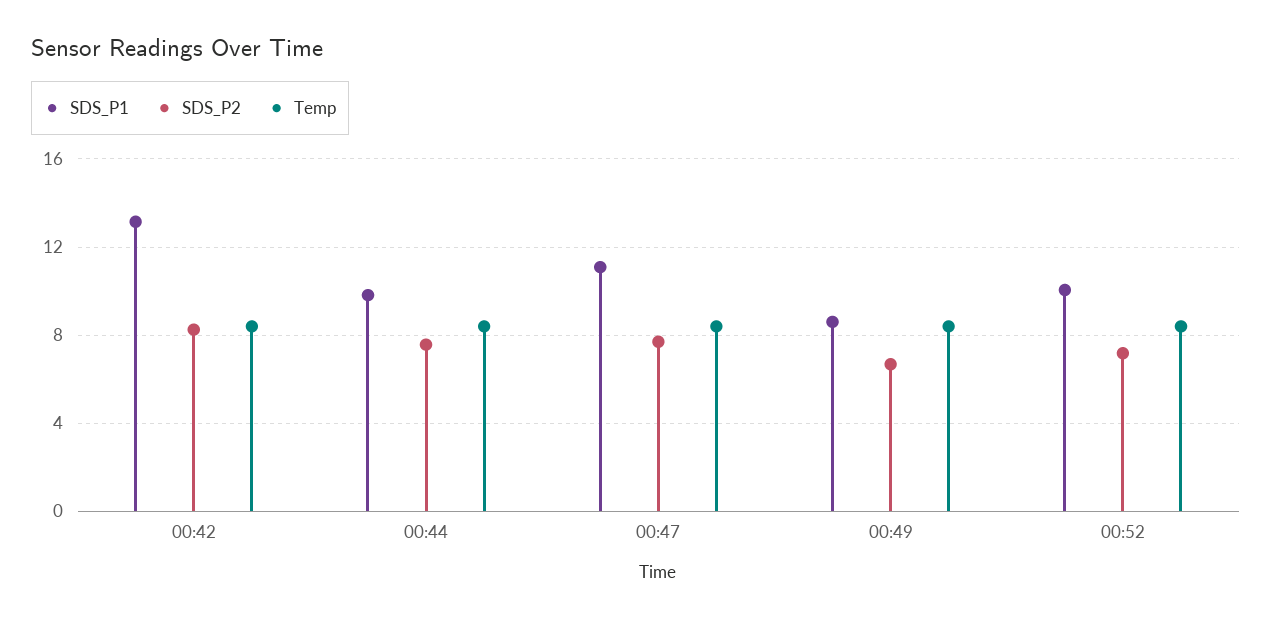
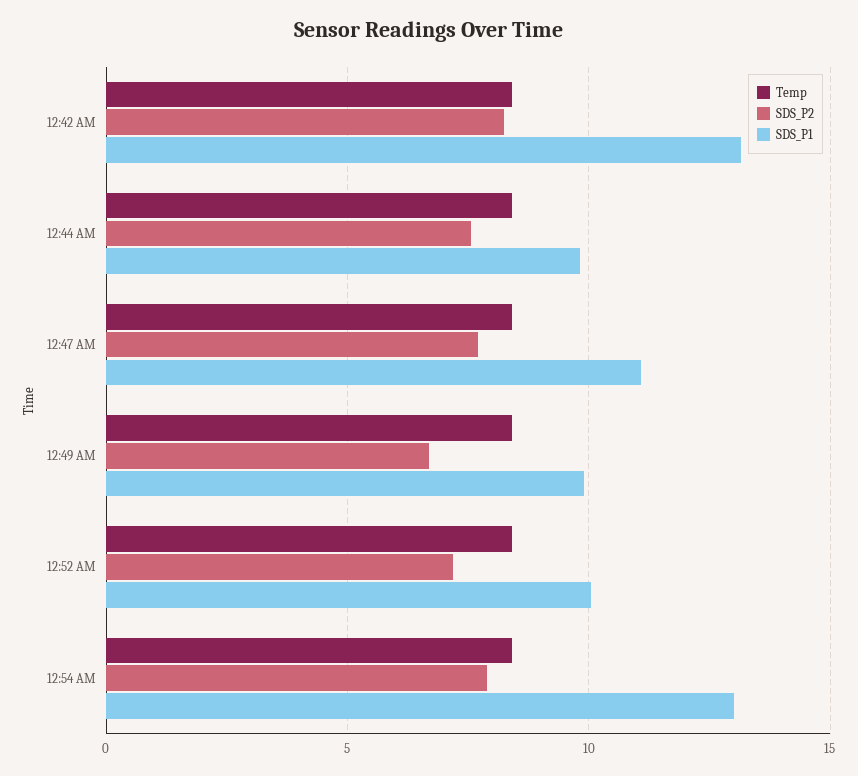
SDS_P1, 00:49: 8.5 -> 10
Temp, 12:54 AM: none -> 8.5
SDS_P2, 12:54 AM: none -> 8
SDS_P1, 12:54 AM: none -> 13

